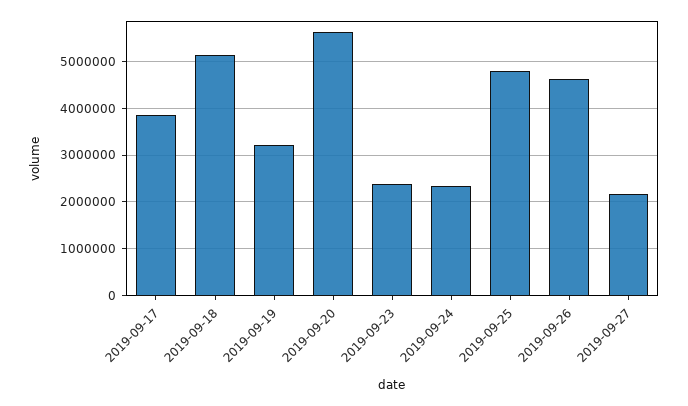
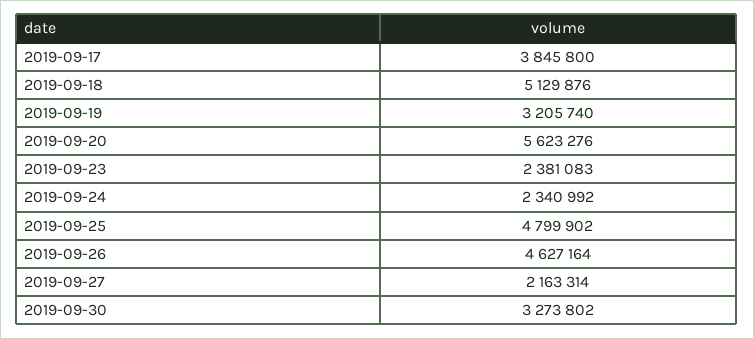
2019-09-30: none -> 3273802

